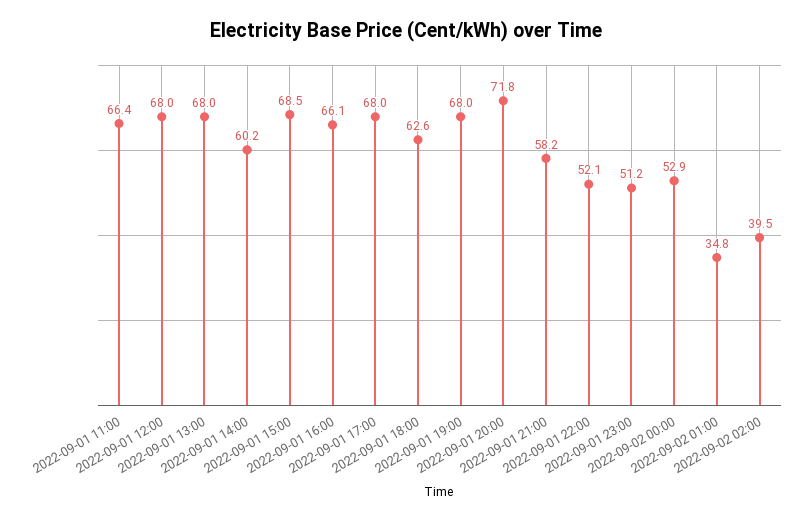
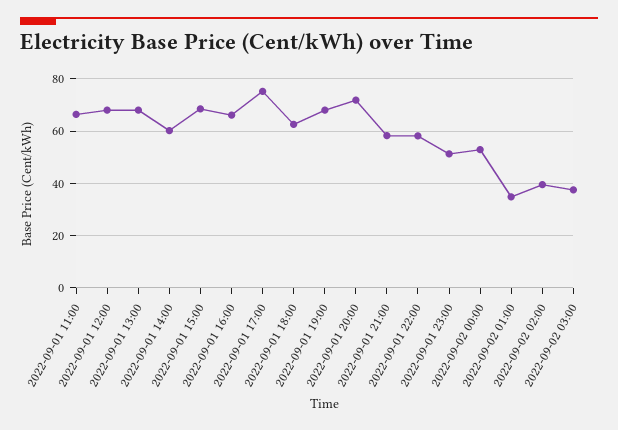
2022-09-01 17:00: 68 -> 75
2022-09-01 22:00: 52.1 -> 57.5
2022-09-02 03:00: none -> 37.5

